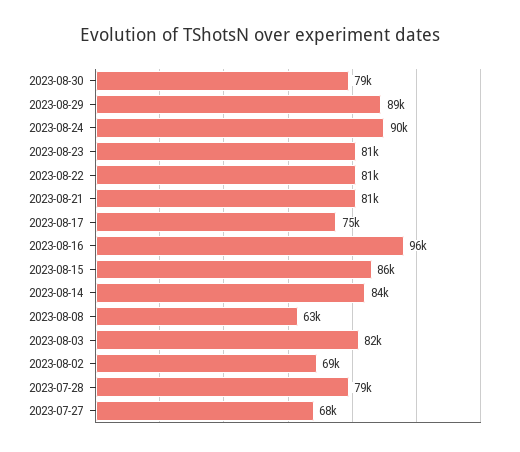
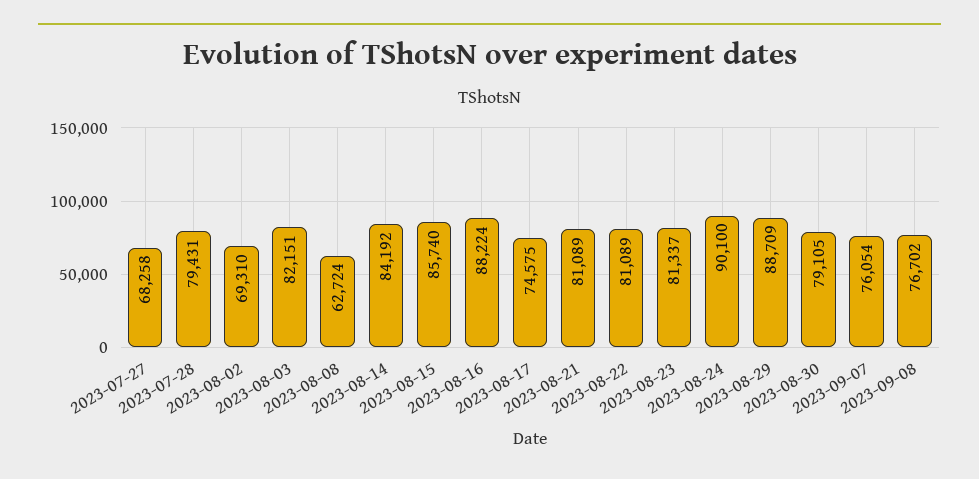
2023-08-16: 96000 -> 88224
2023-09-07: none -> 76054
2023-09-08: none -> 76702

